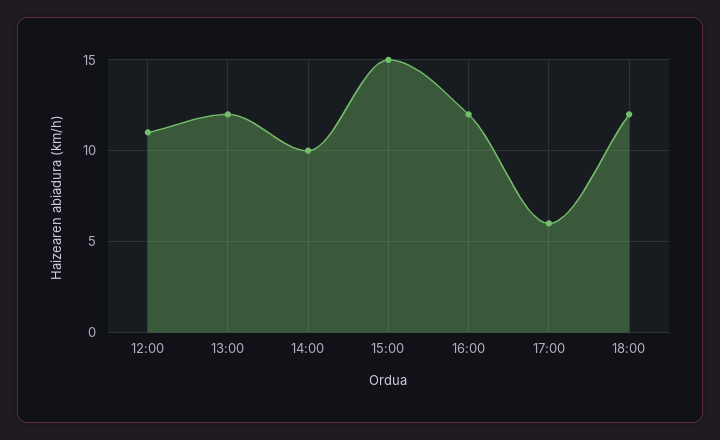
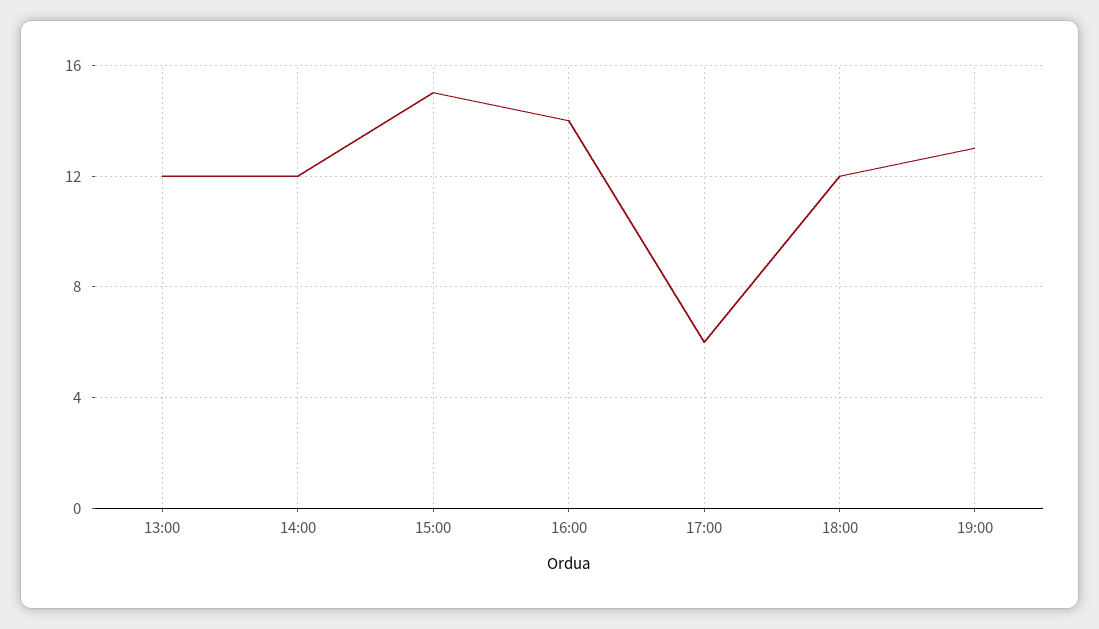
12:00: 11 -> none
14:00: 10 -> 12
16:00: 12 -> 14
19:00: none -> 13

